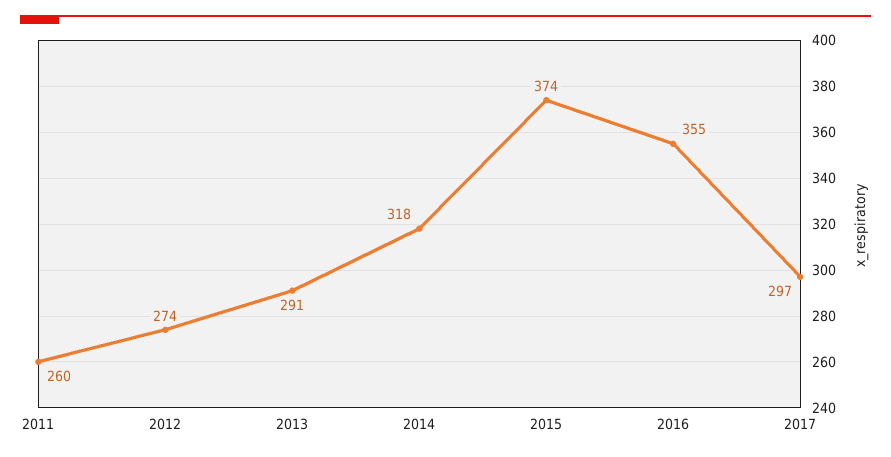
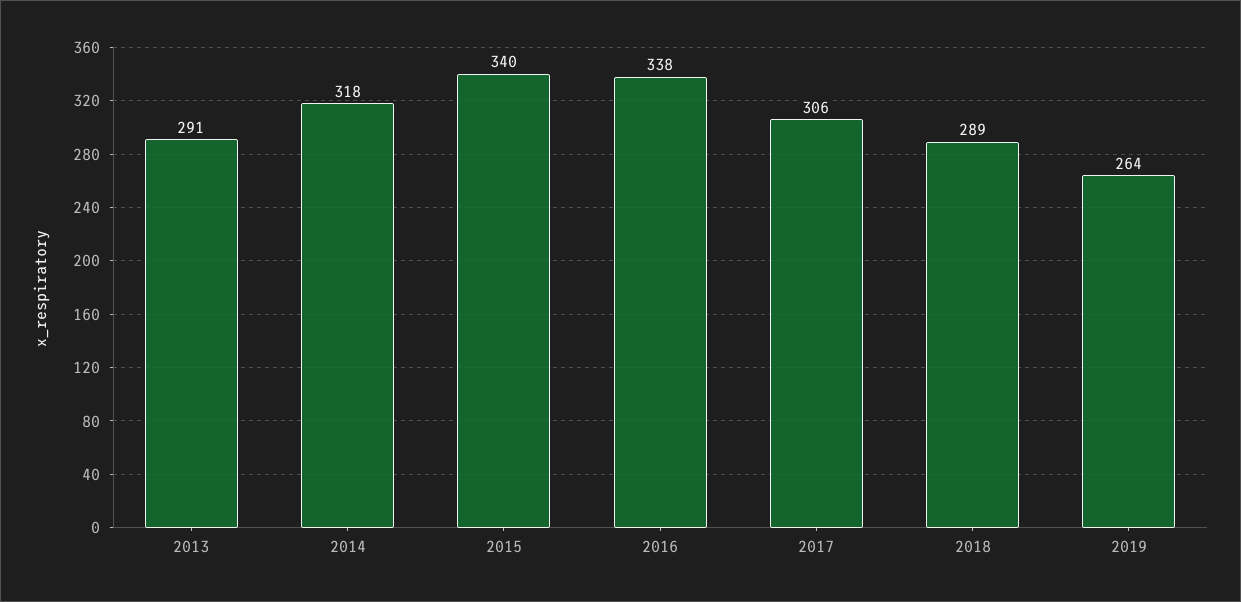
2011: 260 -> none
2012: 274 -> none
2015: 374 -> 340
2016: 355 -> 338
2017: 297 -> 306
2018: none -> 289
2019: none -> 264

